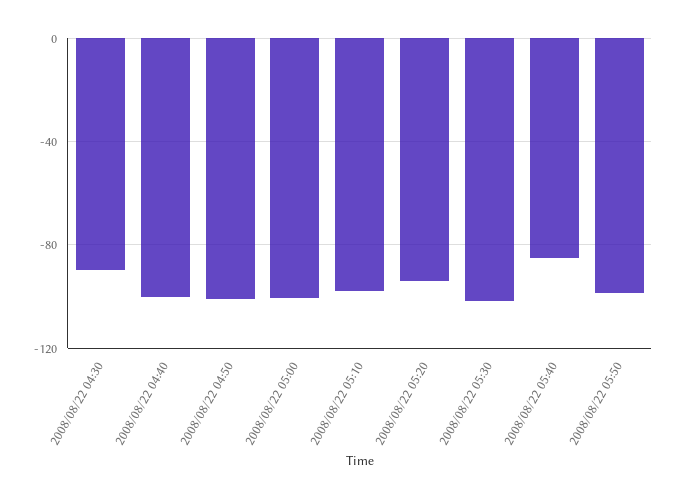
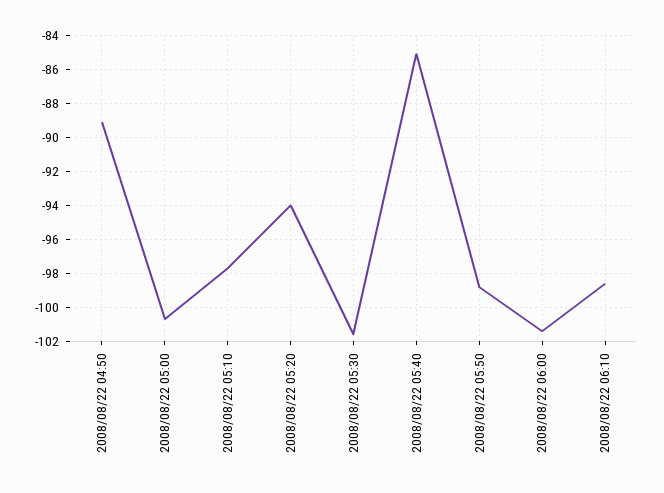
2008/08/22 04:30: -90 -> none
2008/08/22 04:40: -100 -> none
2008/08/22 04:50: -100 -> -89
2008/08/22 06:00: none -> -101.5
2008/08/22 06:10: none -> -98.5

